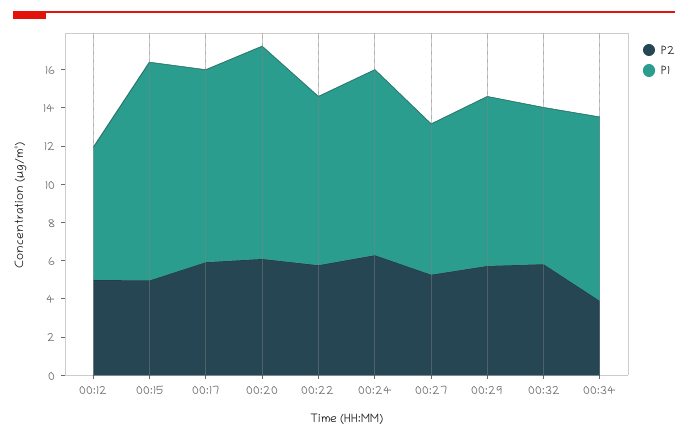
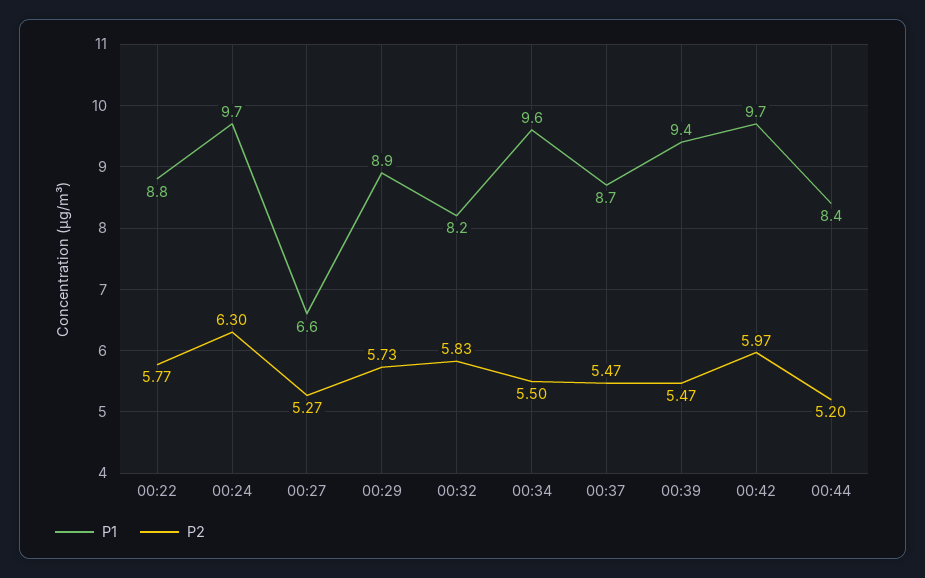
P2, 00:12: 5 -> none
P1, 00:12: 7 -> none
P2, 00:15: 5 -> none
P1, 00:15: 11.5 -> none
P2, 00:17: 6 -> none
P1, 00:17: 10 -> none
P2, 00:20: 6 -> none
P1, 00:20: 11 -> none
P1, 00:27: 8 -> 6.6
P2, 00:34: 4 -> 5.5
P1, 00:37: none -> 8.7
P2, 00:37: none -> 5.47
P1, 00:39: none -> 9.4
P2, 00:39: none -> 5.47
P1, 00:42: none -> 9.7
P2, 00:42: none -> 5.97
P1, 00:44: none -> 8.4
P2, 00:44: none -> 5.2

